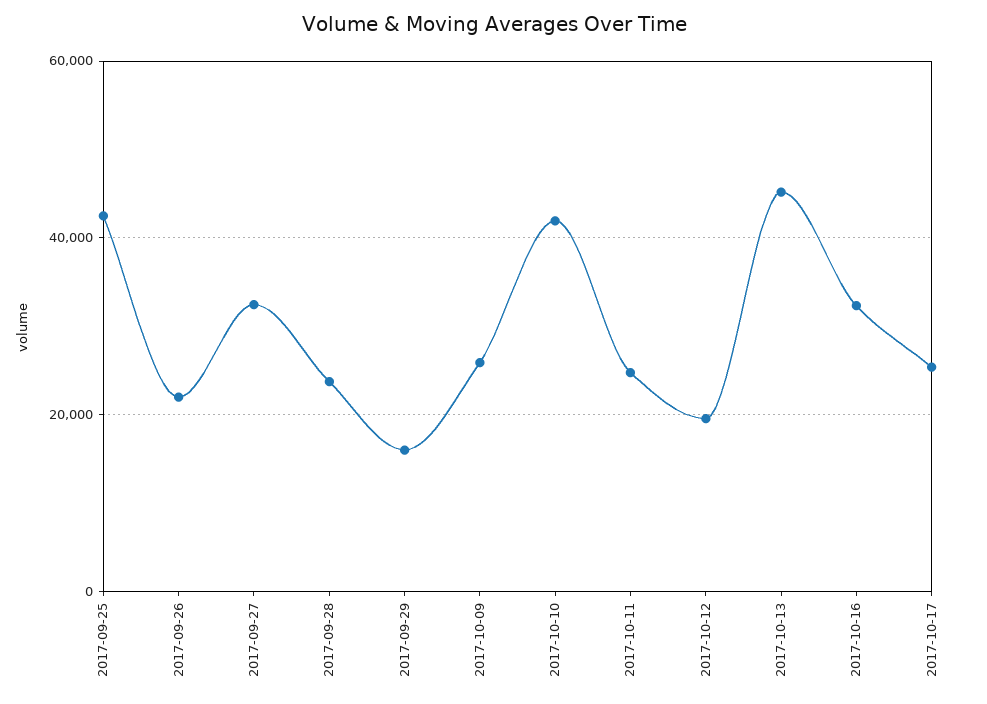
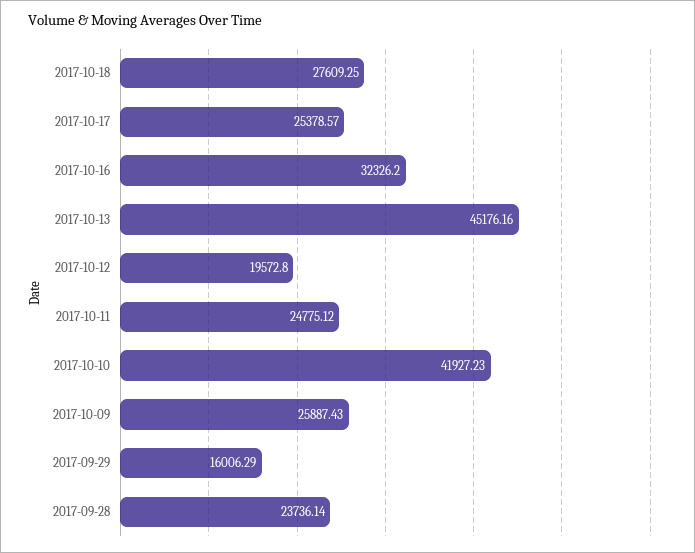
2017-09-25: 42000 -> none
2017-09-26: 22000 -> none
2017-09-27: 32000 -> none
2017-10-18: none -> 27609.25

